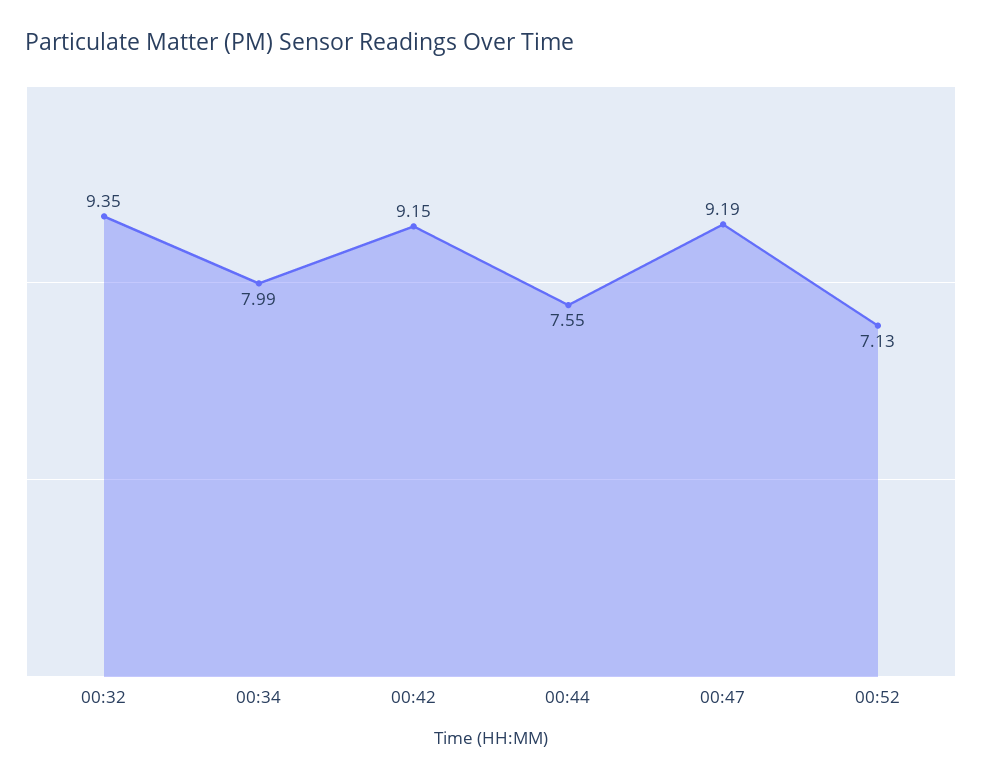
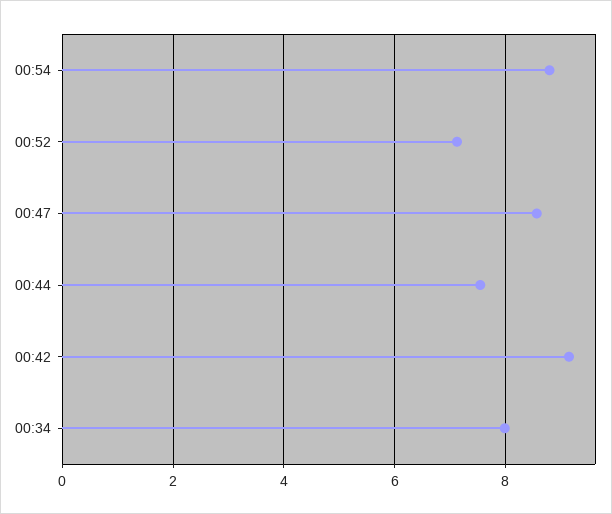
00:32: 9.35 -> none
00:47: 9.19 -> 8.6
00:54: none -> 8.8

